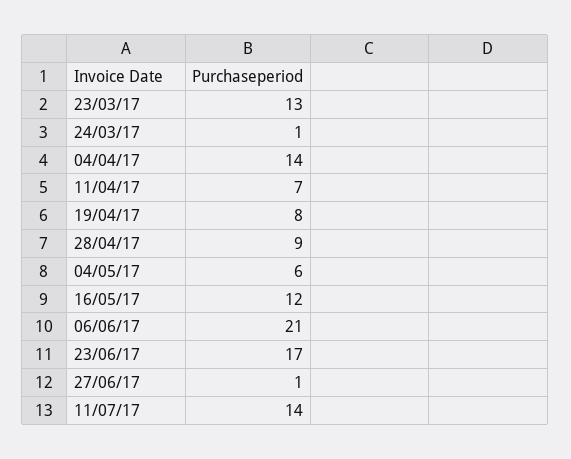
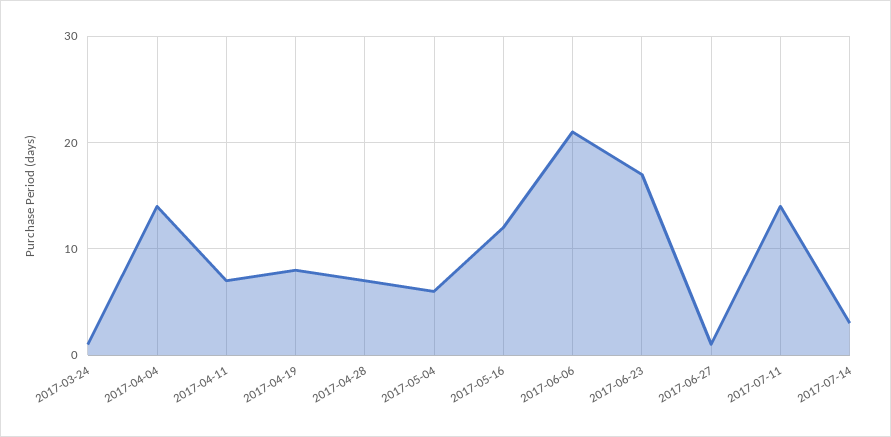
23/03/17: 13 -> none
28/04/17: 9 -> 7
2017-07-14: none -> 3

